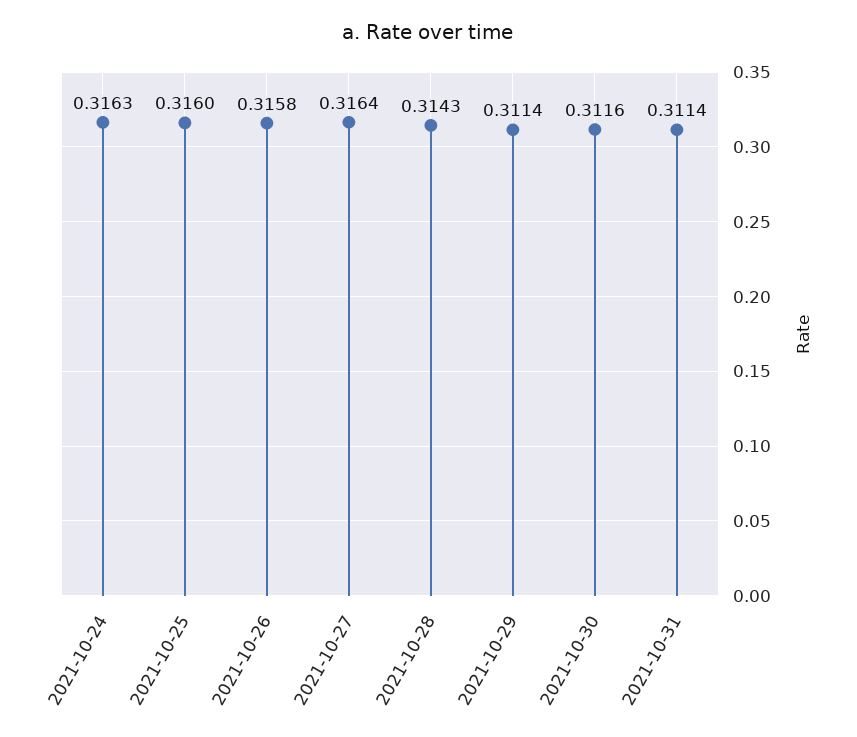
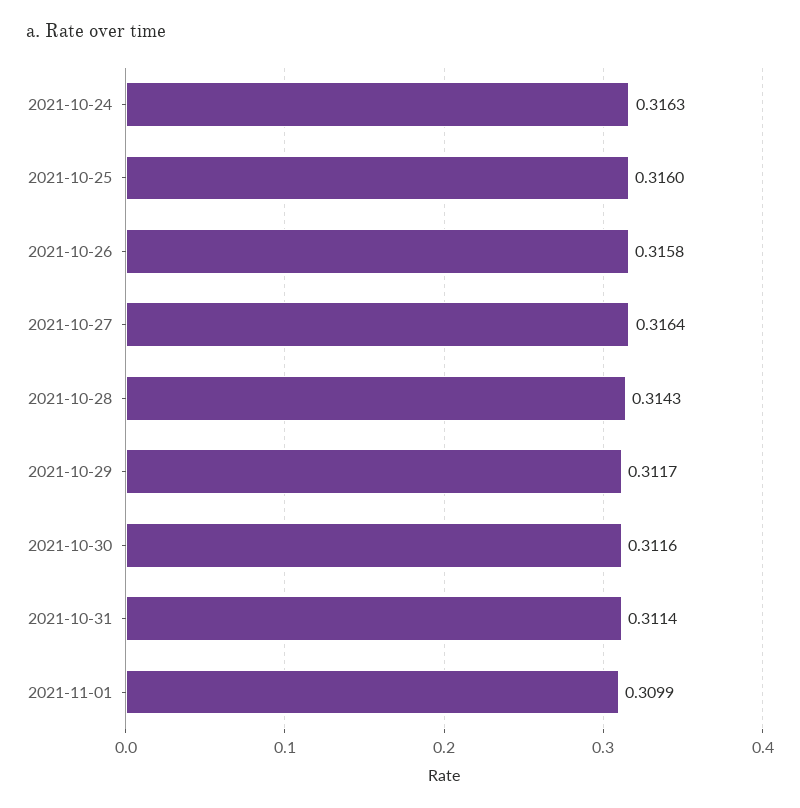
2021-10-29: 0.3114 -> 0.3117
2021-11-01: none -> 0.3099

